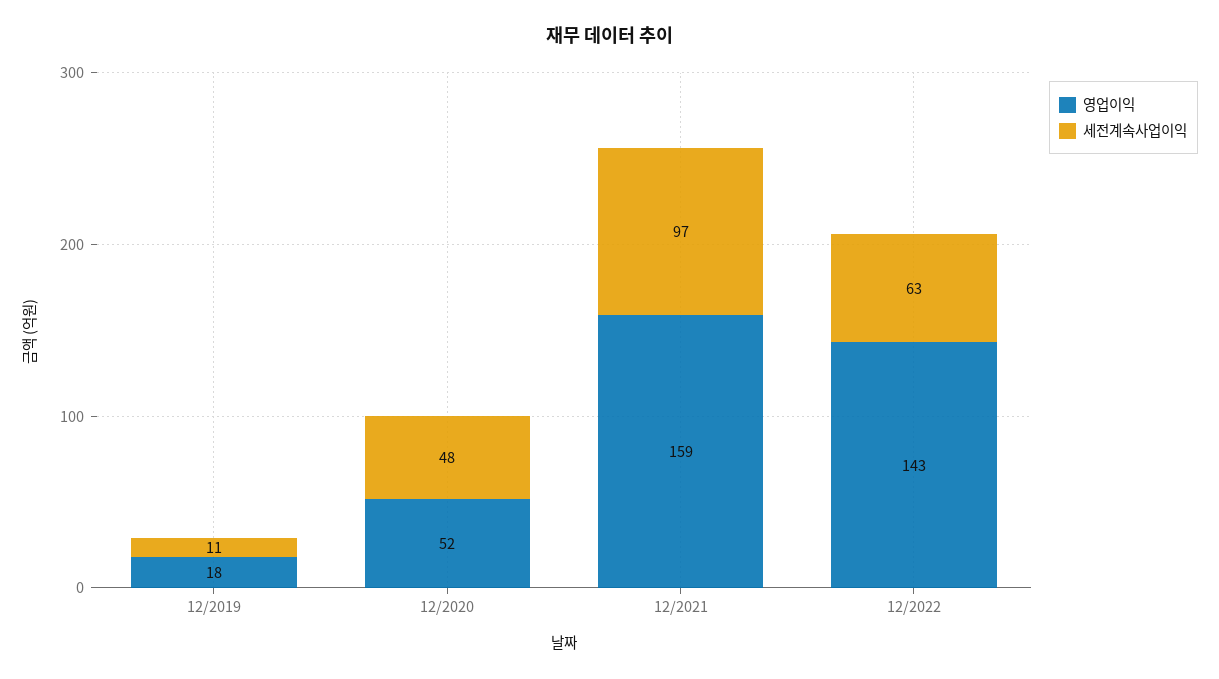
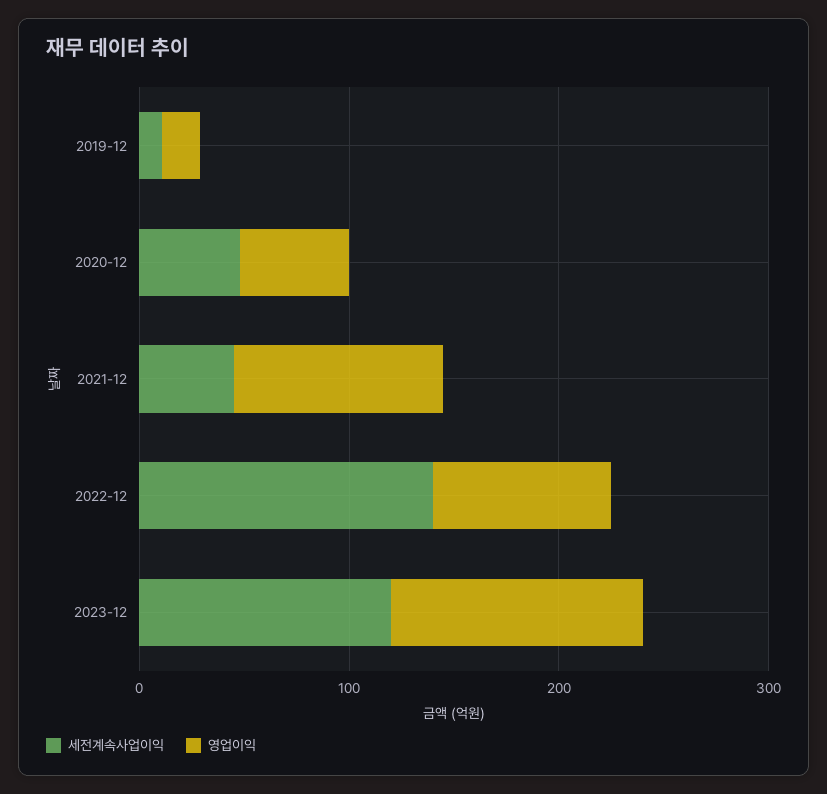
영업이익, 12/2021: 159 -> 100
세전계속사업이익, 12/2021: 97 -> 40
영업이익, 12/2022: 143 -> 80
세전계속사업이익, 12/2022: 63 -> 140
세전계속사업이익, 2023-12: none -> 120
영업이익, 2023-12: none -> 120

